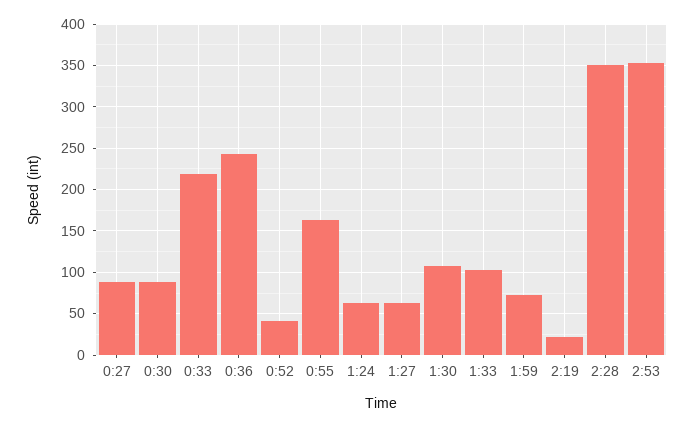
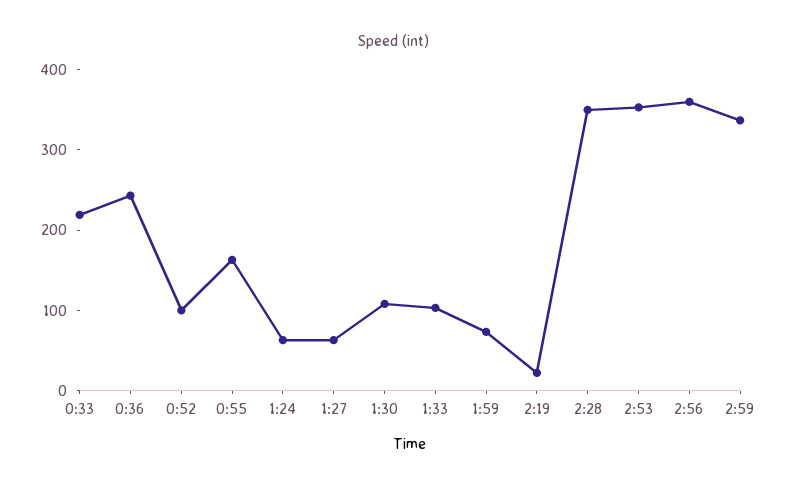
0:27: 90 -> none
0:30: 90 -> none
0:52: 40 -> 100
2:56: none -> 360
2:59: none -> 340

